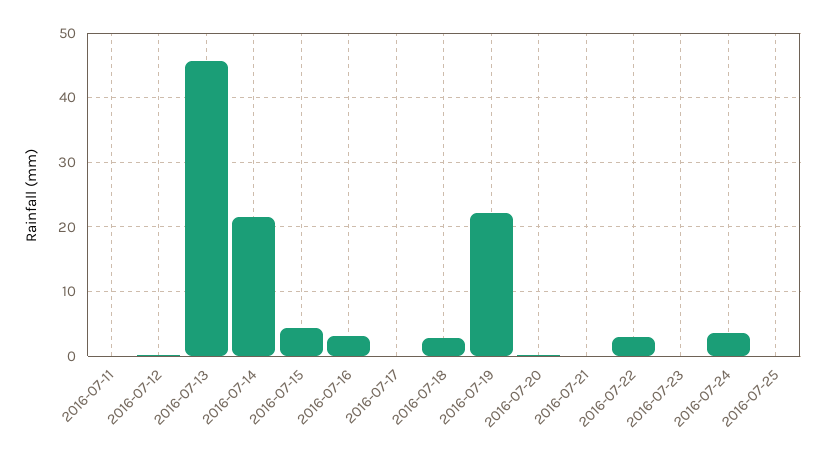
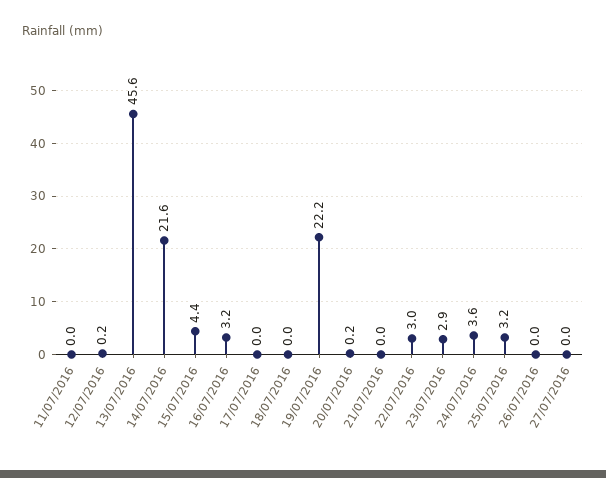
2016-07-18: 3 -> 0
2016-07-23: 0 -> 2.9
2016-07-25: 0 -> 3.2
26/07/2016: none -> 0
27/07/2016: none -> 0

